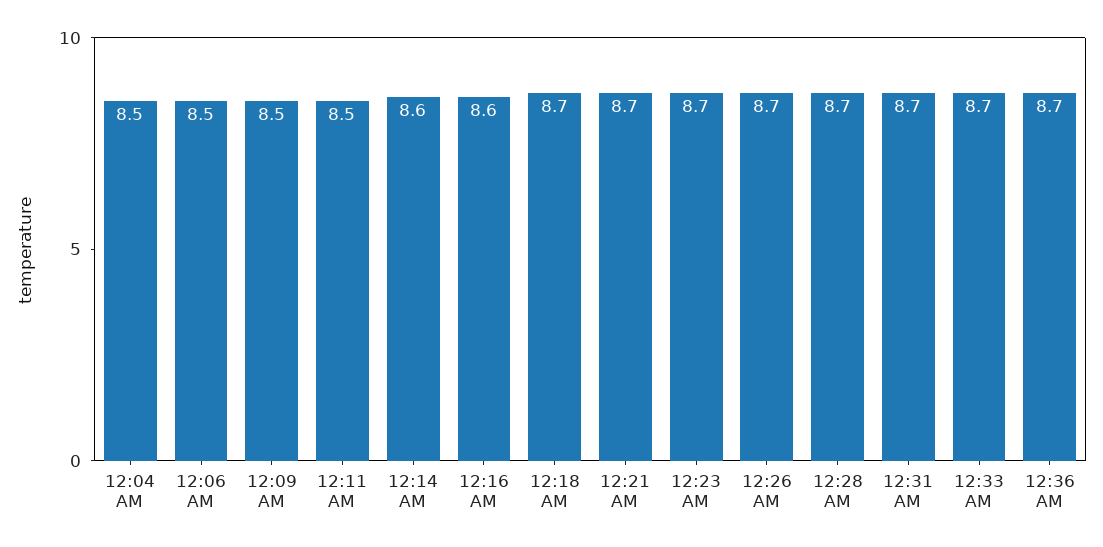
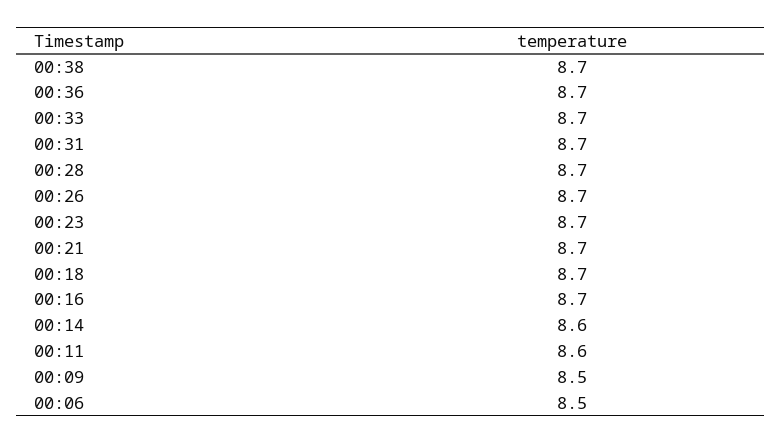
12:04 AM: 8.5 -> none
12:11 AM: 8.5 -> 8.6
12:16 AM: 8.6 -> 8.7
00:38: none -> 8.7

